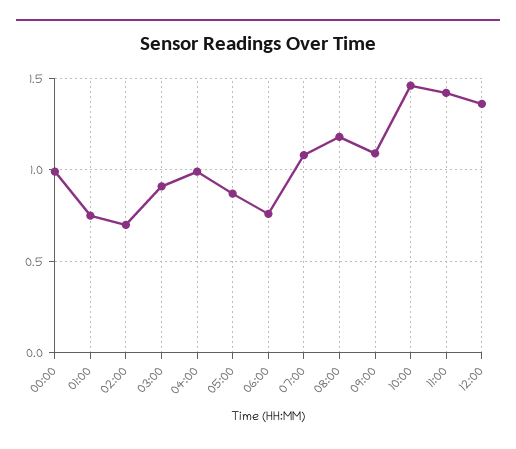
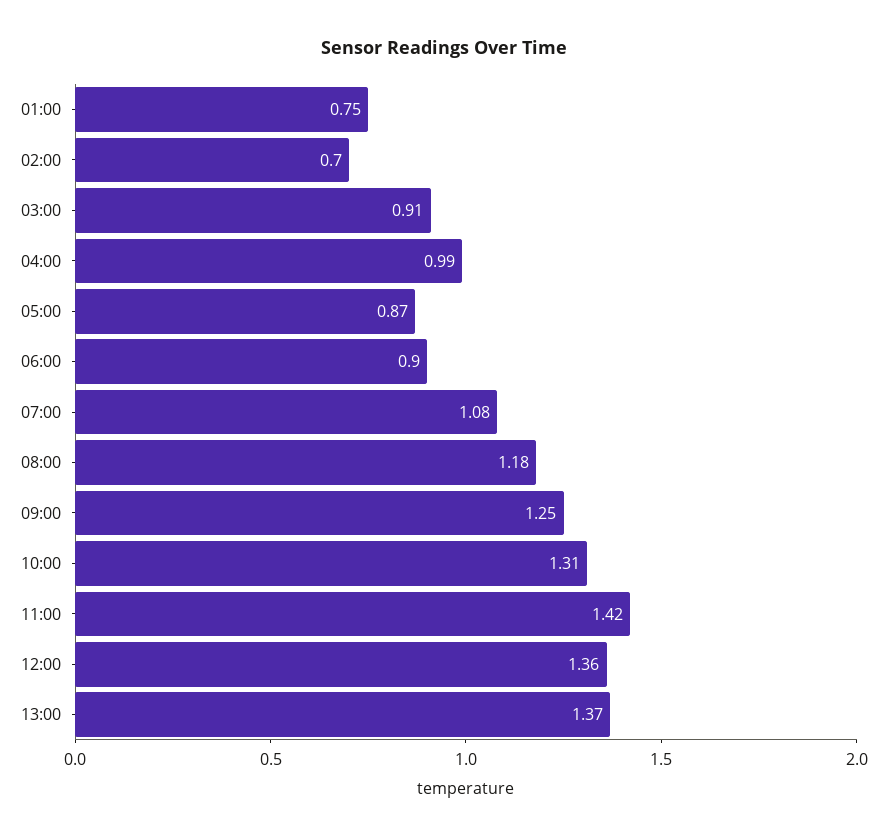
00:00: 1 -> none
06:00: 0.75 -> 0.9
09:00: 1.1 -> 1.25
10:00: 1.45 -> 1.31
13:00: none -> 1.37

